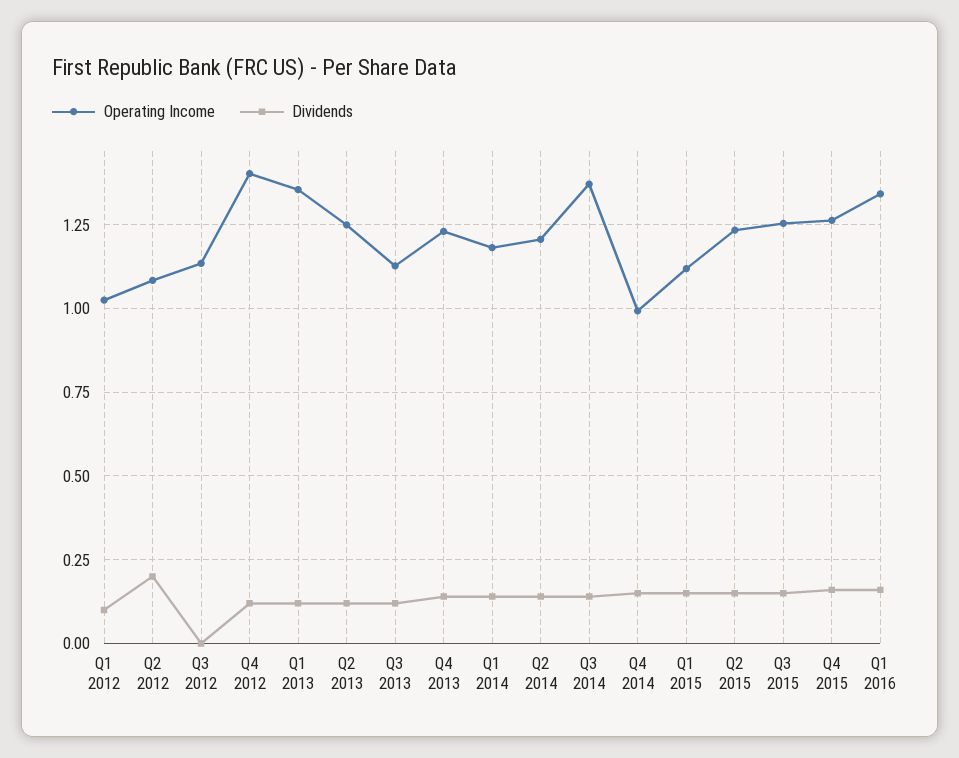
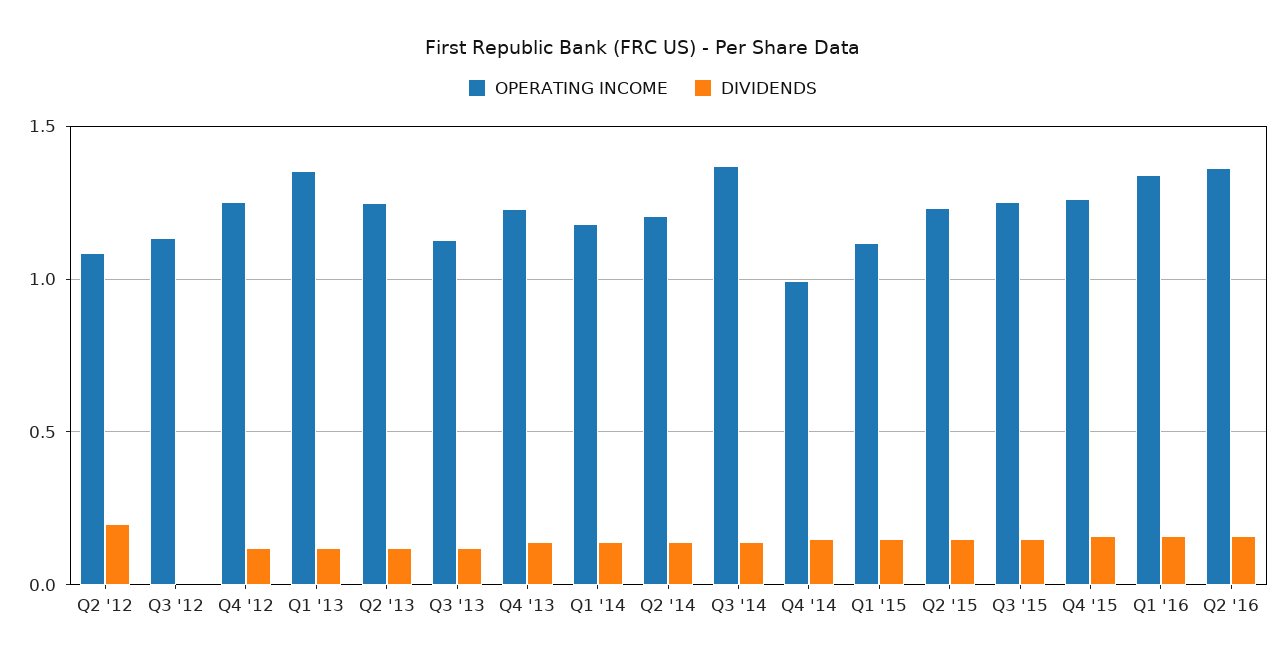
Operating Income, Q1 2012: 1.025 -> none
Dividends, Q1 2012: 0.1 -> none
Operating Income, Q4 2012: 1.4 -> 1.25
Operating Income, Q2 '16: none -> 1.35
Dividends, Q2 '16: none -> 0.15

